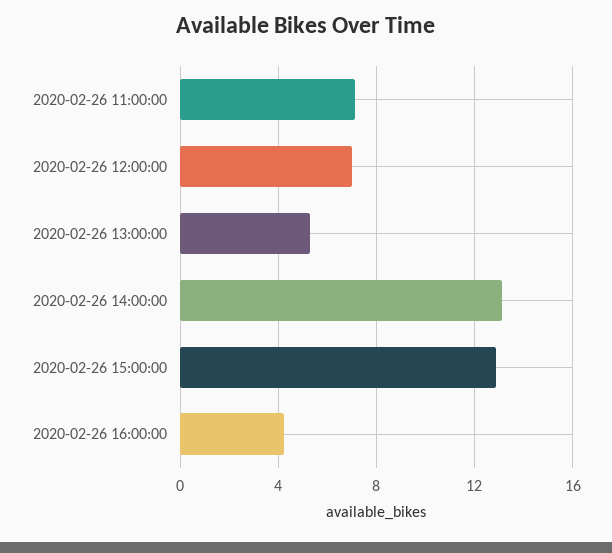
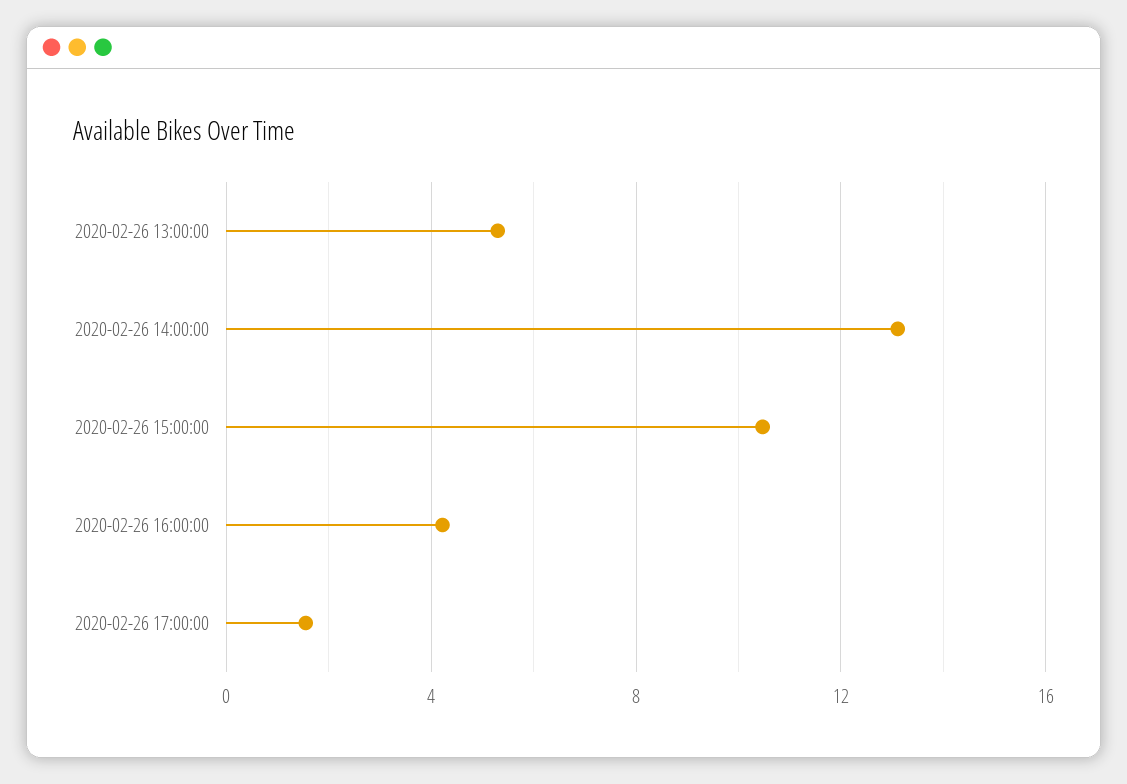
2020-02-26 11:00:00: 7 -> none
2020-02-26 12:00:00: 7 -> none
2020-02-26 15:00:00: 13 -> 10.5
2020-02-26 17:00:00: none -> 1.5

